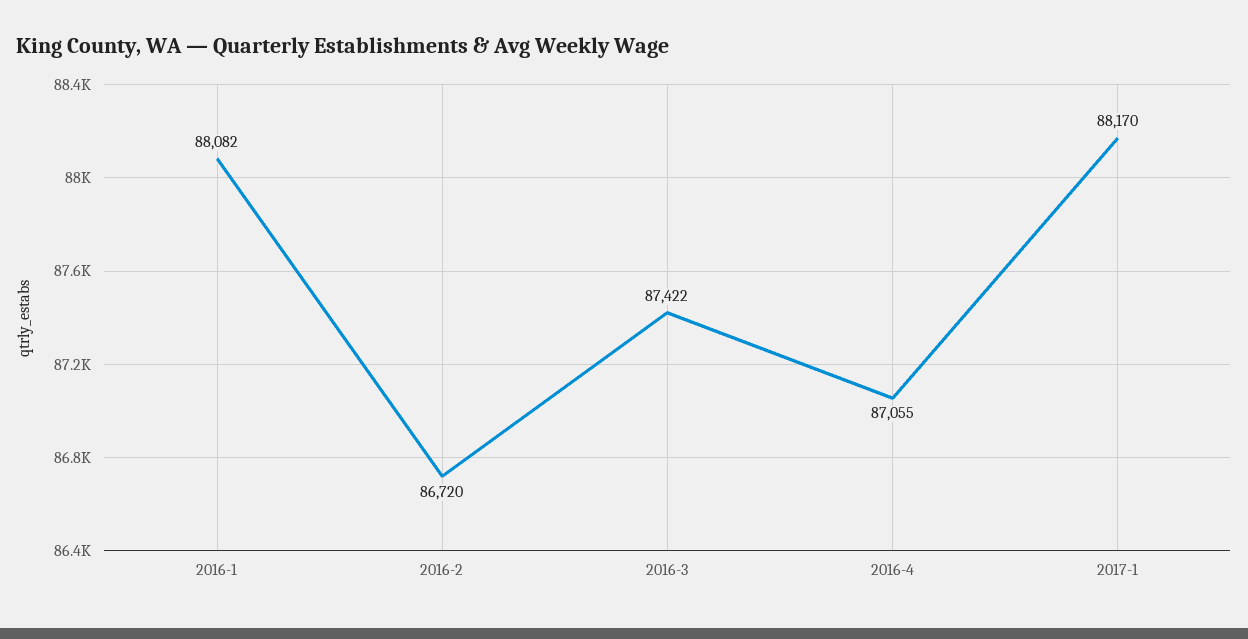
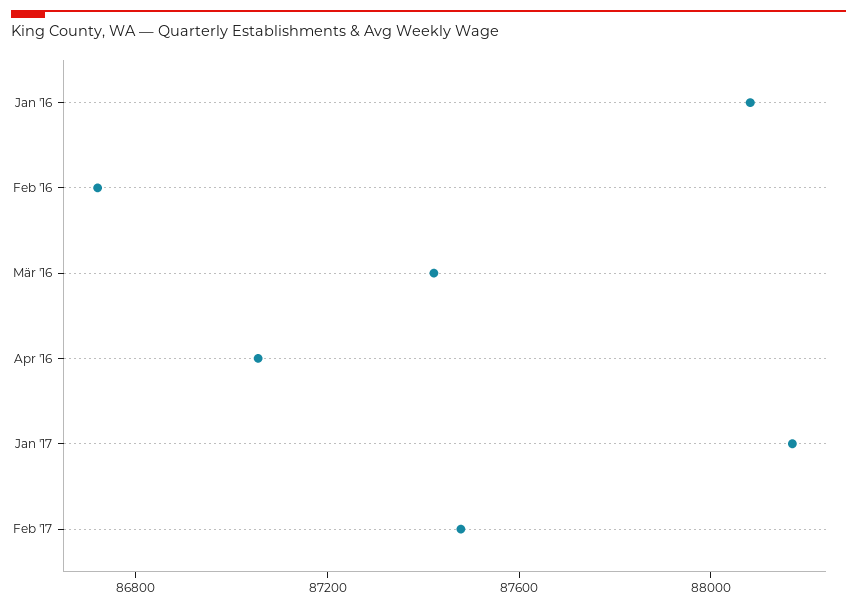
Feb '17: none -> 87500

